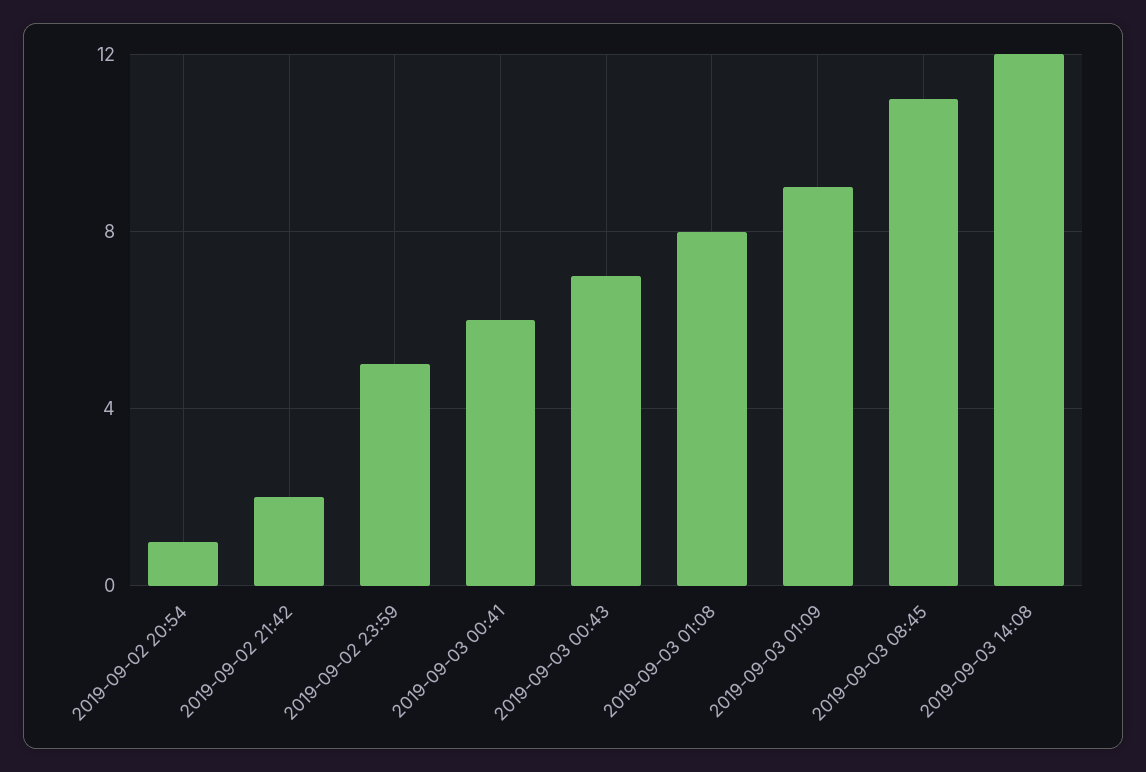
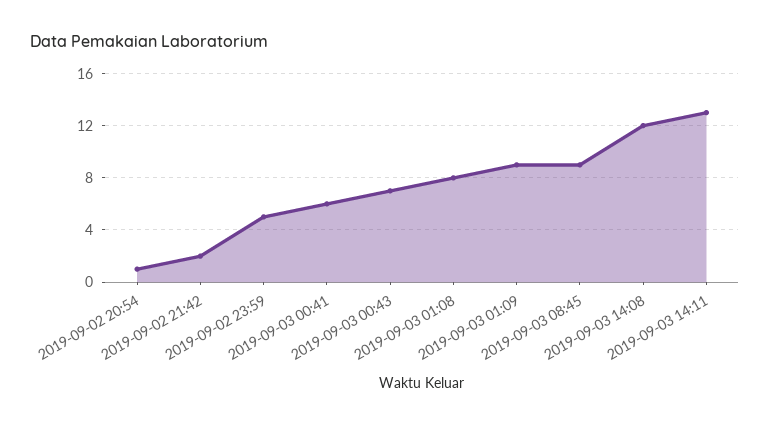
2019-09-03 08:45: 11 -> 9
2019-09-03 14:11: none -> 13

